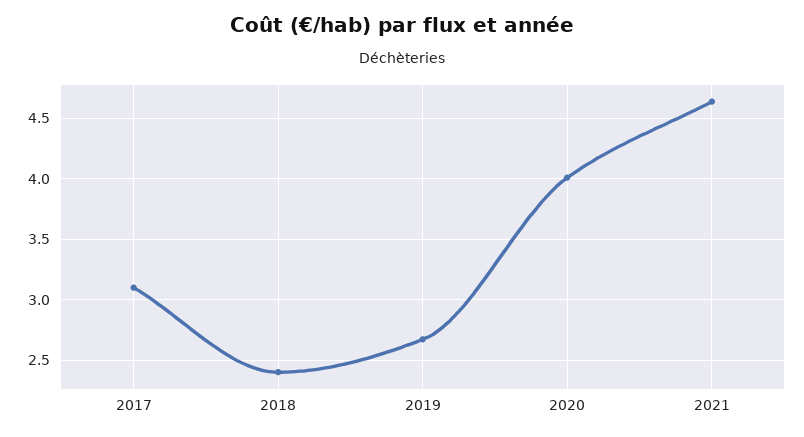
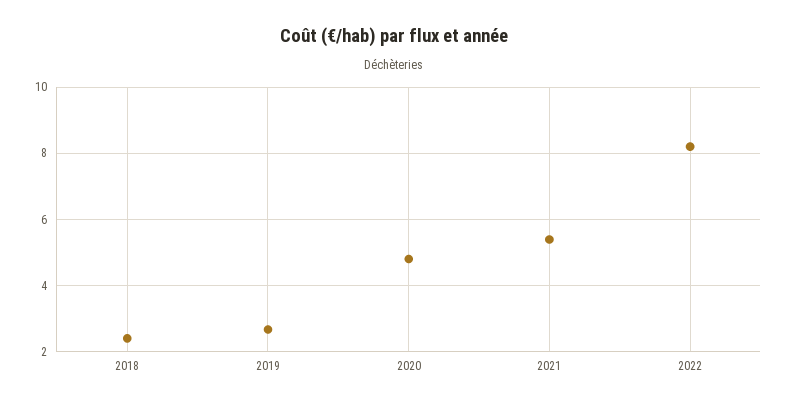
2017: 3.1 -> none
2020: 4 -> 4.8
2021: 4.65 -> 5.4
2022: none -> 8.2

